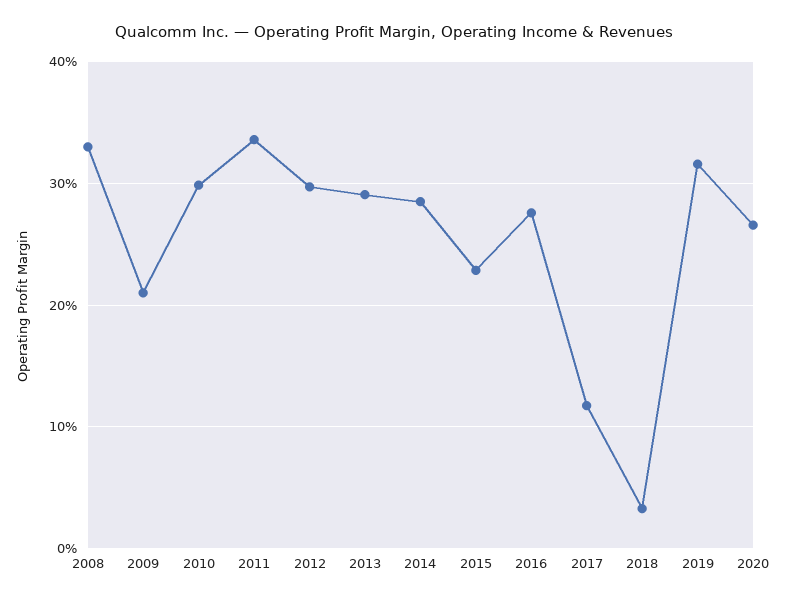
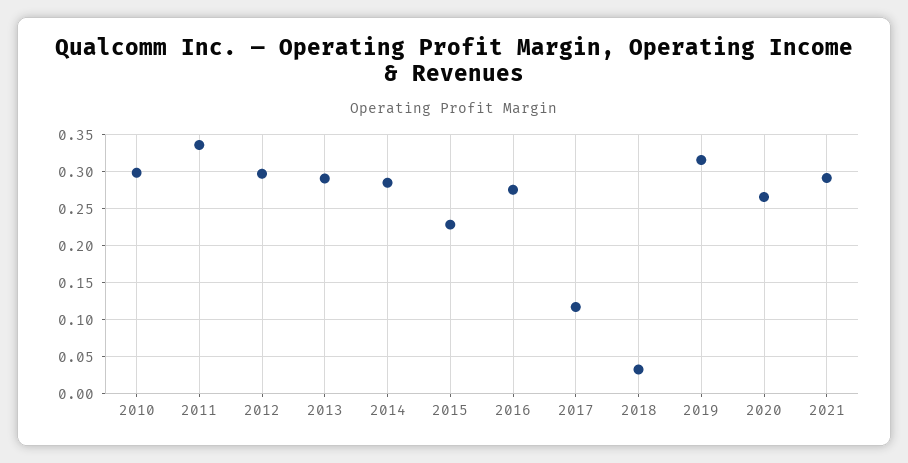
2008: 0.33 -> none
2009: 0.21 -> none
2021: none -> 0.29

